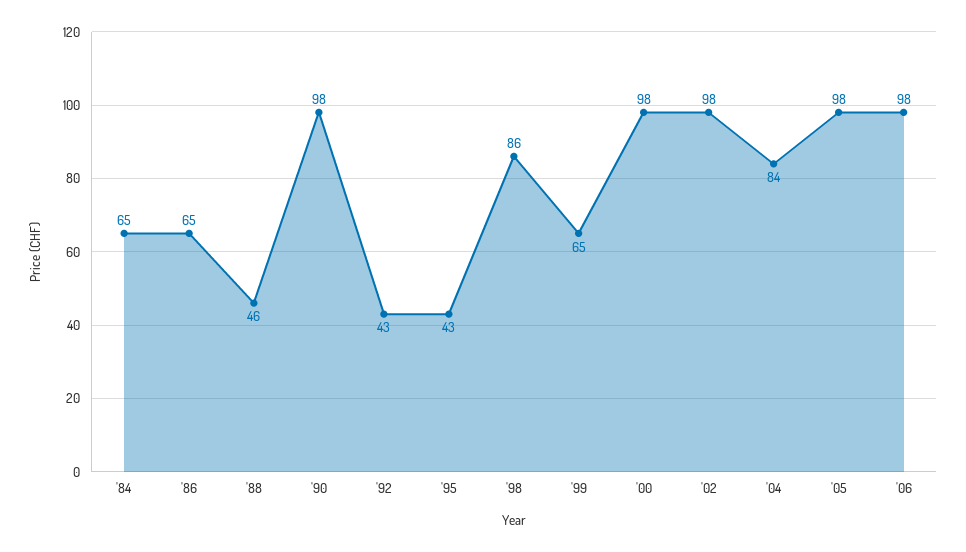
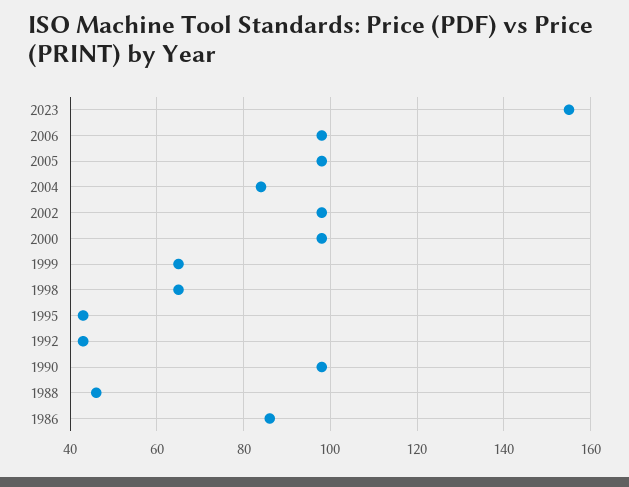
'84: 65 -> none
'86: 65 -> 85
'98: 86 -> 65
2023: none -> 155

